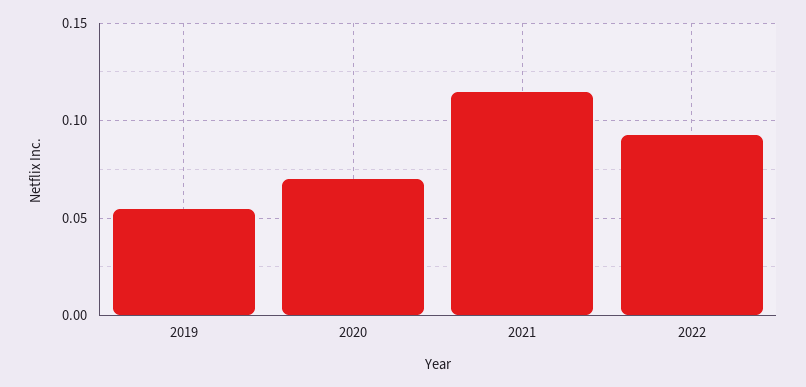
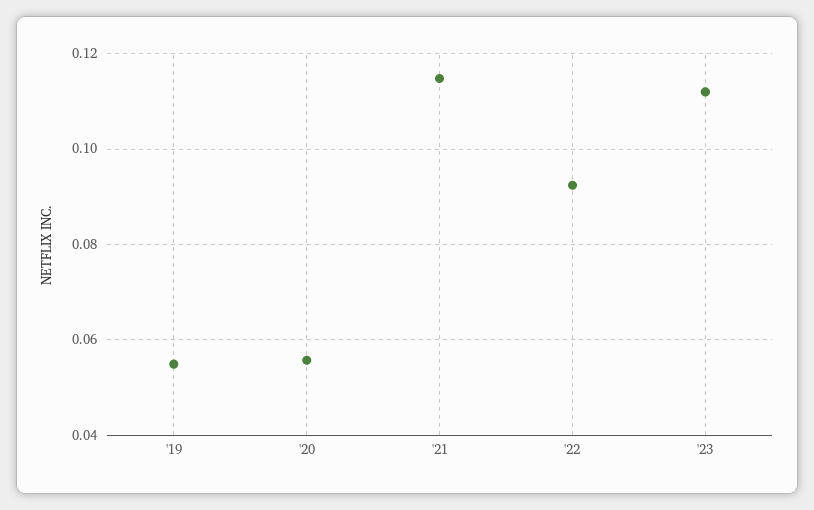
2020: 0.07 -> 0.056
'23: none -> 0.112

